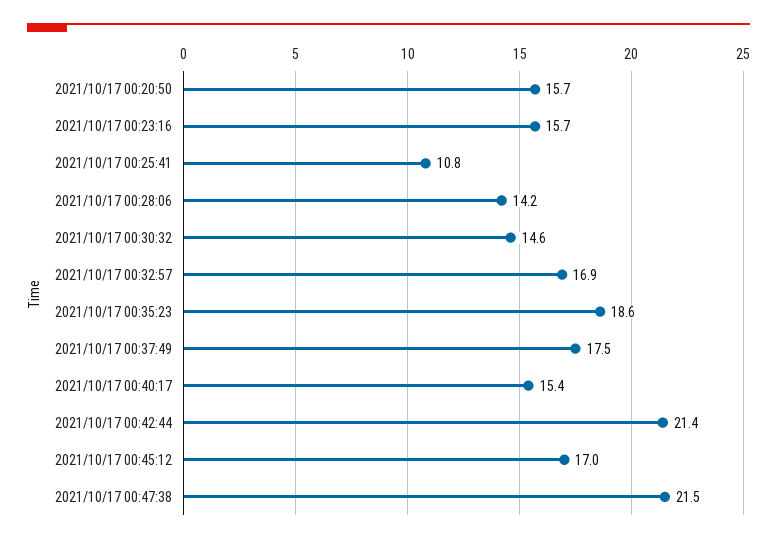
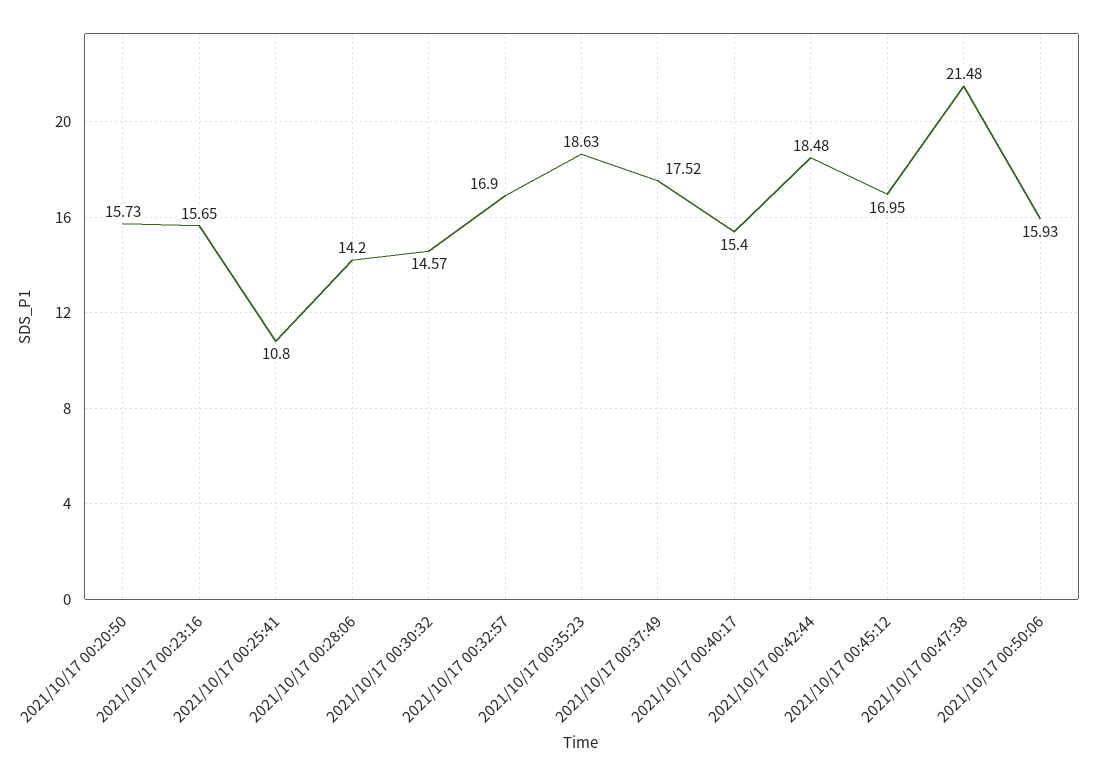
2021/10/17 00:42:44: 21.4 -> 18.48
2021/10/17 00:50:06: none -> 15.93

